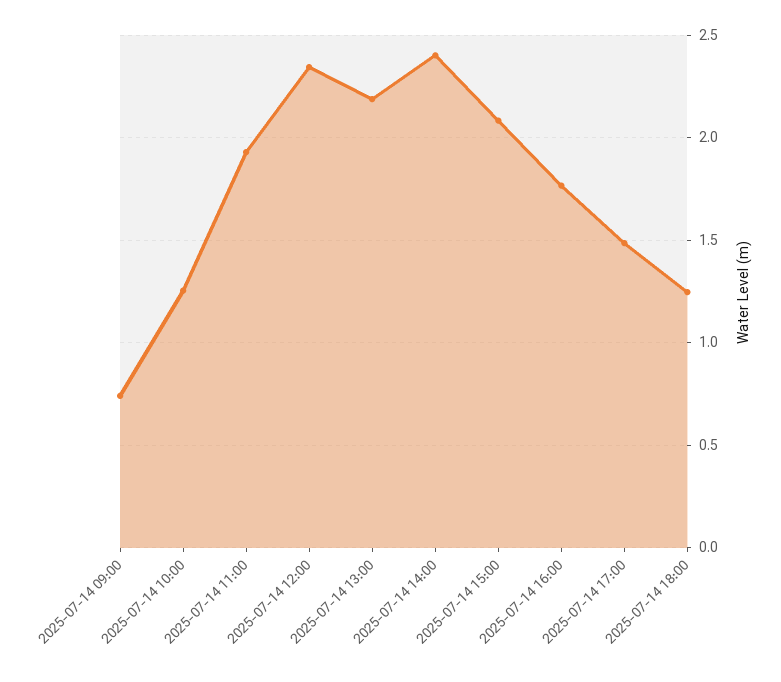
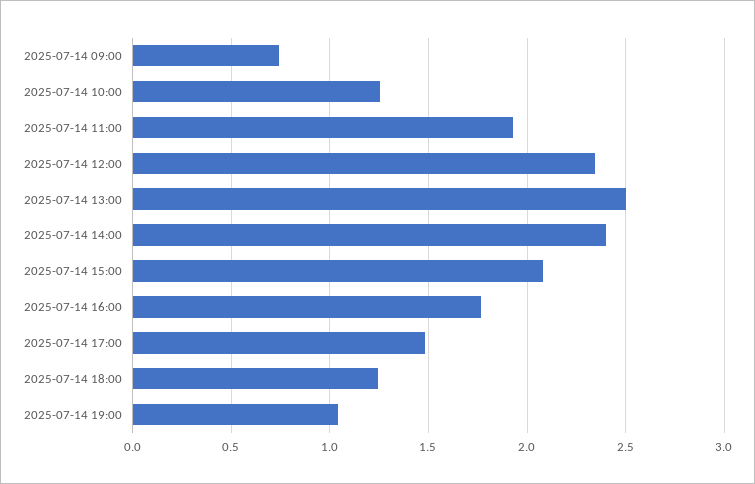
2025-07-14 13:00: 2.2 -> 2.5
2025-07-14 19:00: none -> 1.05

